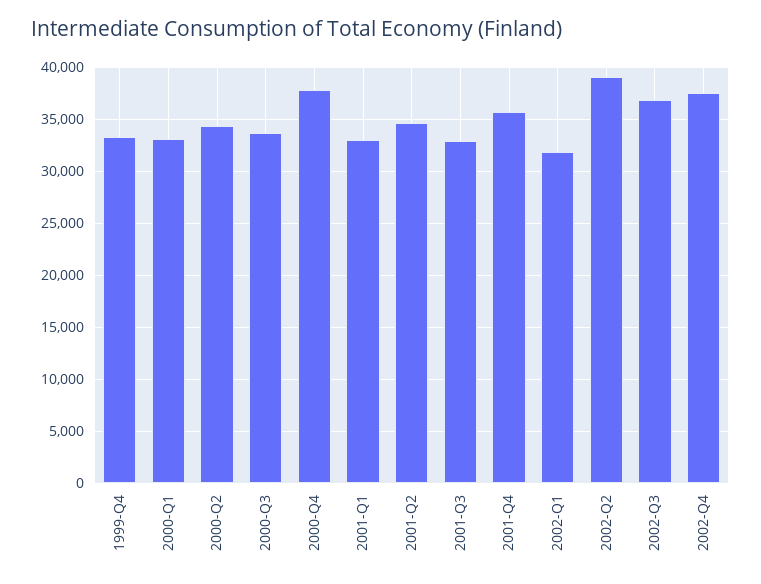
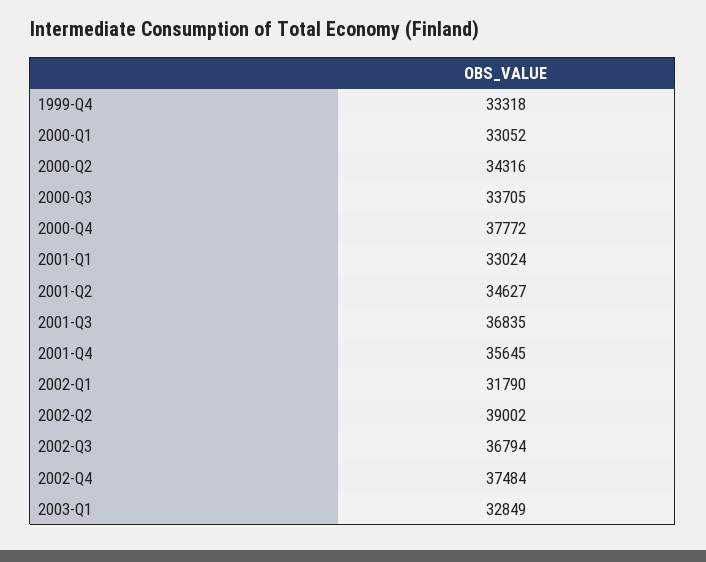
2001-Q3: 33000 -> 36835
2003-Q1: none -> 32849

